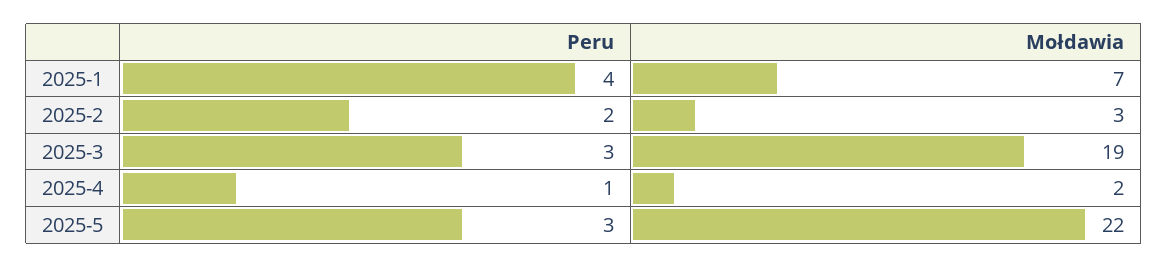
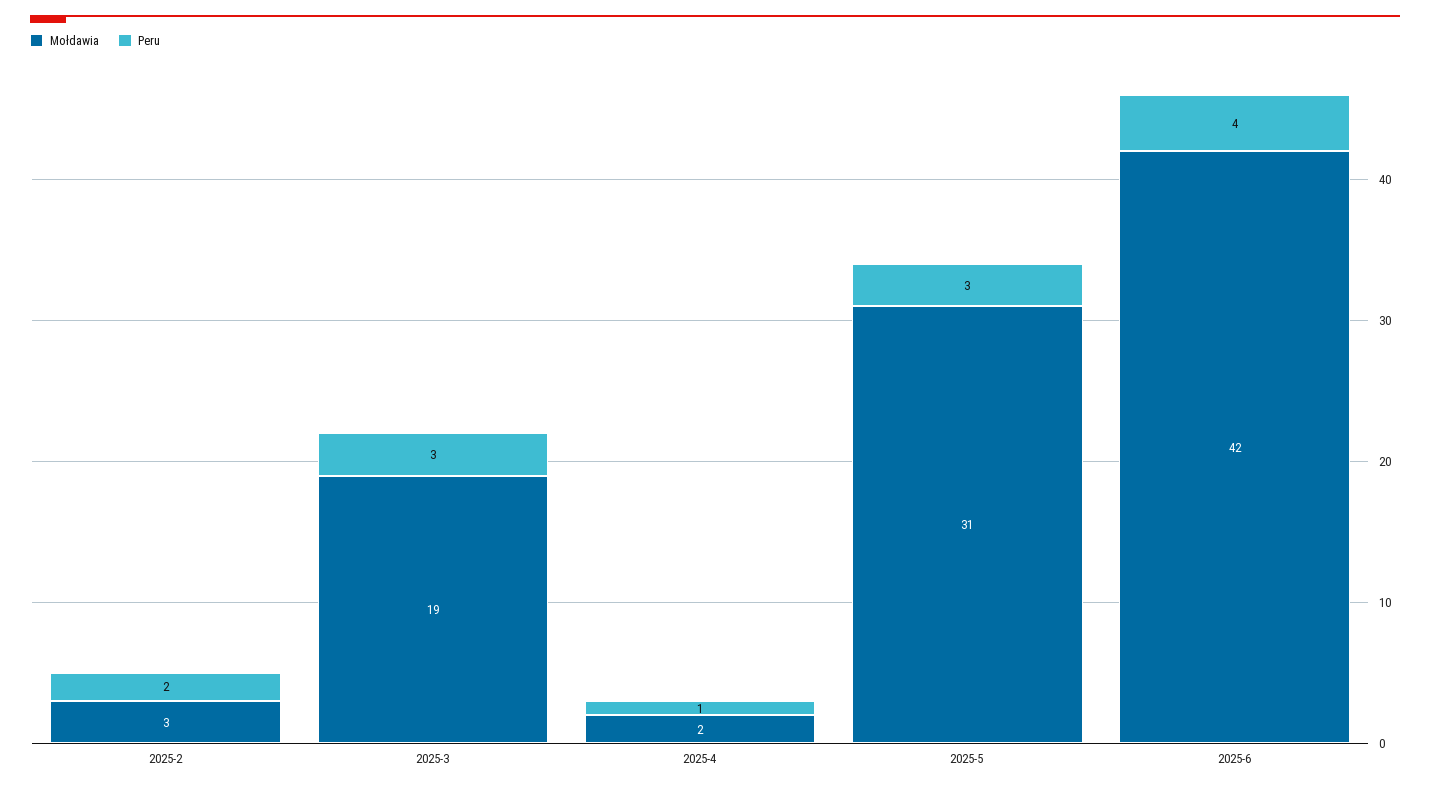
Peru, 2025-1: 4 -> none
Mołdawia, 2025-1: 7 -> none
Mołdawia, 2025-5: 22 -> 31
Mołdawia, 2025-6: none -> 42
Peru, 2025-6: none -> 4

